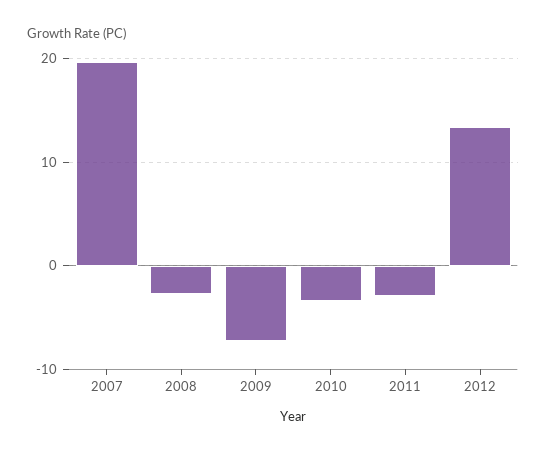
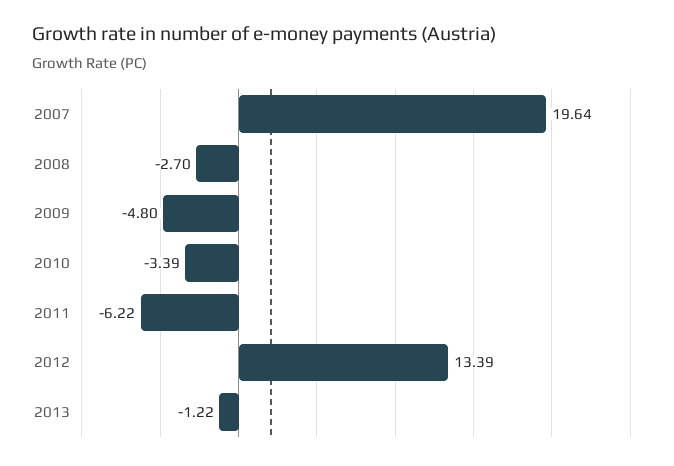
2009: -7 -> -4.8
2011: -3 -> -6.22
2013: none -> -1.22

